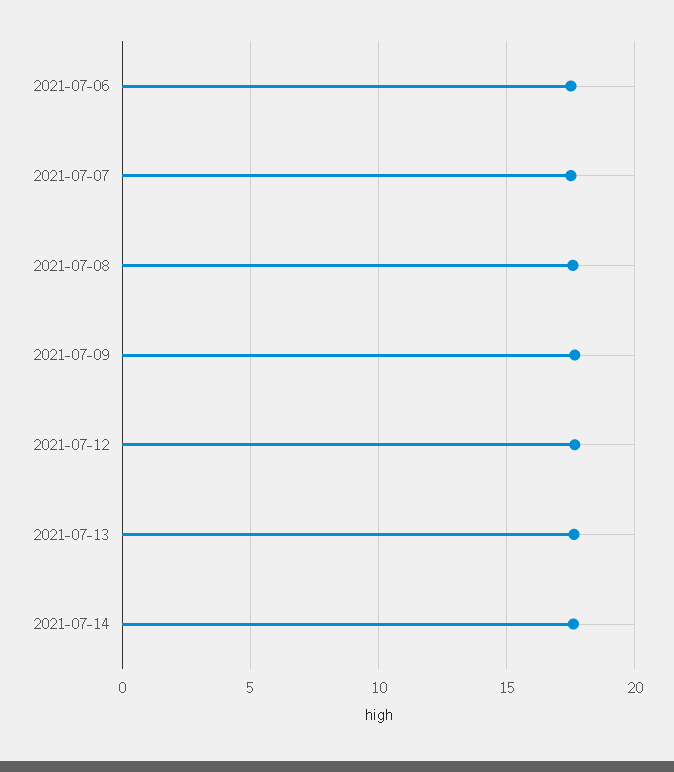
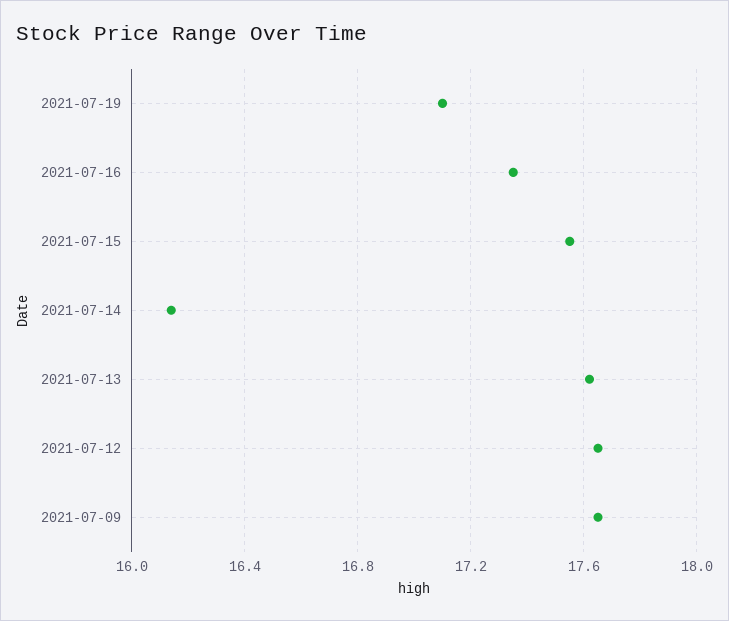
2021-07-06: 17.5 -> none
2021-07-07: 17.5 -> none
2021-07-08: 17.5 -> none
2021-07-14: 17.5 -> 16.15
2021-07-19: none -> 17.1
2021-07-16: none -> 17.35
2021-07-15: none -> 17.55

